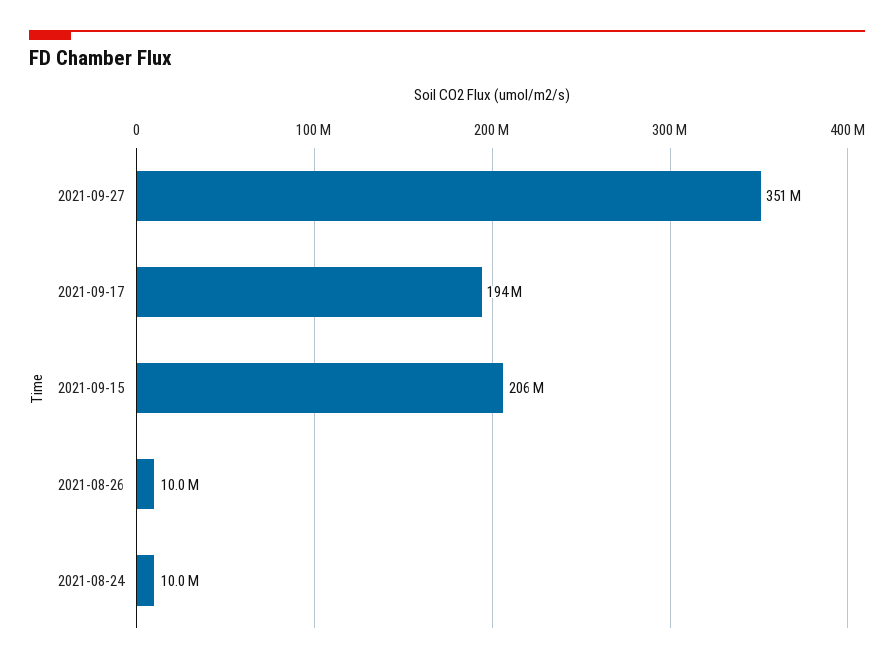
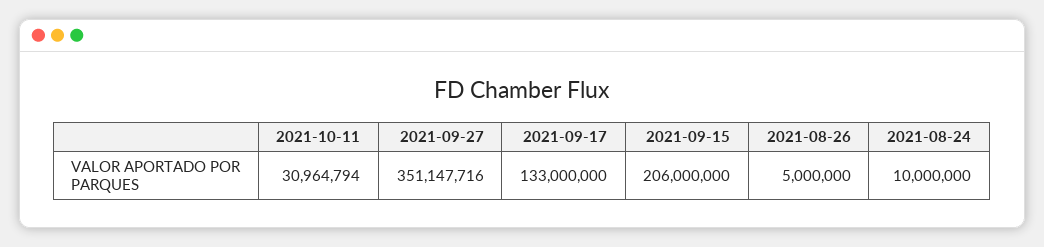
2021-09-17: 194000000 -> 133000000
2021-08-26: 10000000 -> 5000000
2021-10-11: none -> 30964794

